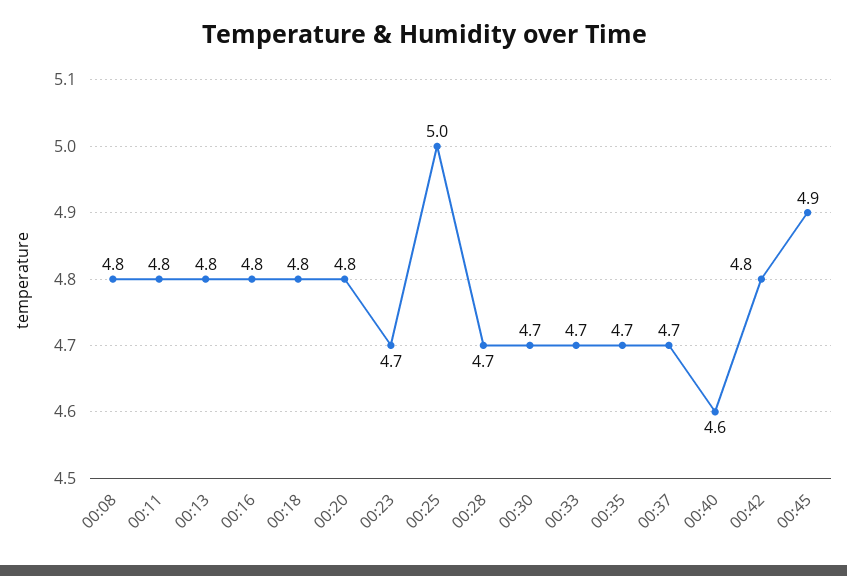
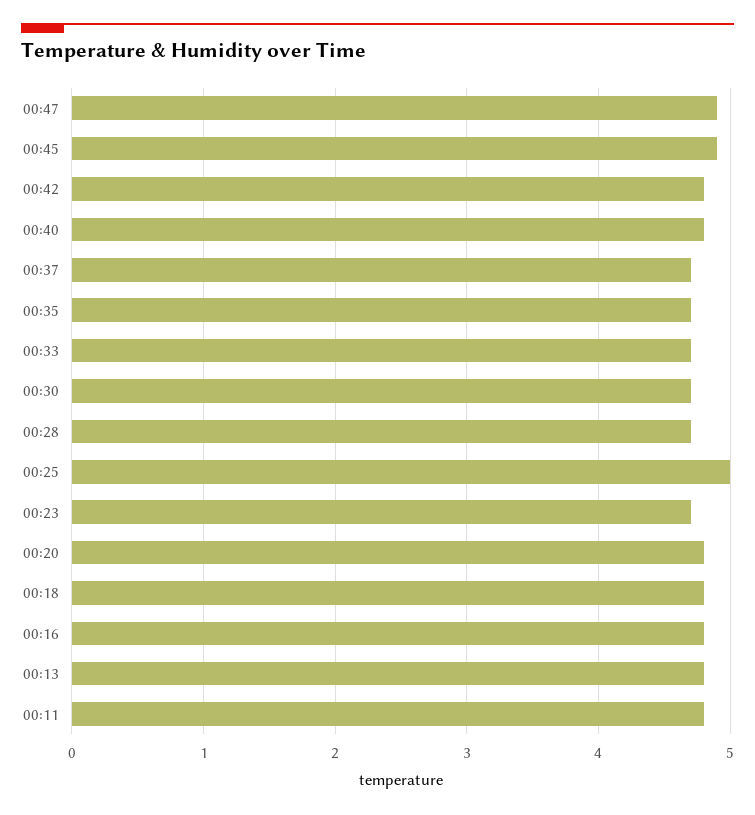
00:08: 4.8 -> none
00:40: 4.6 -> 4.8
00:47: none -> 4.9

